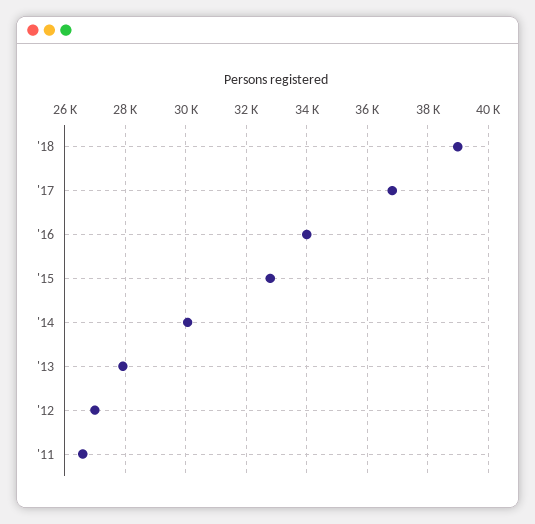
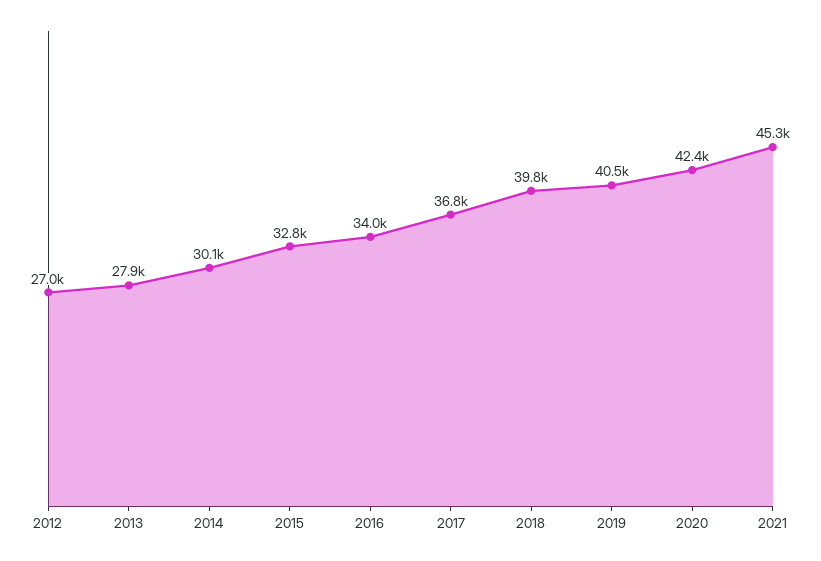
'18: 39000 -> 39800
'11: 26600 -> none
2019: none -> 40500
2020: none -> 42400
2021: none -> 45300

